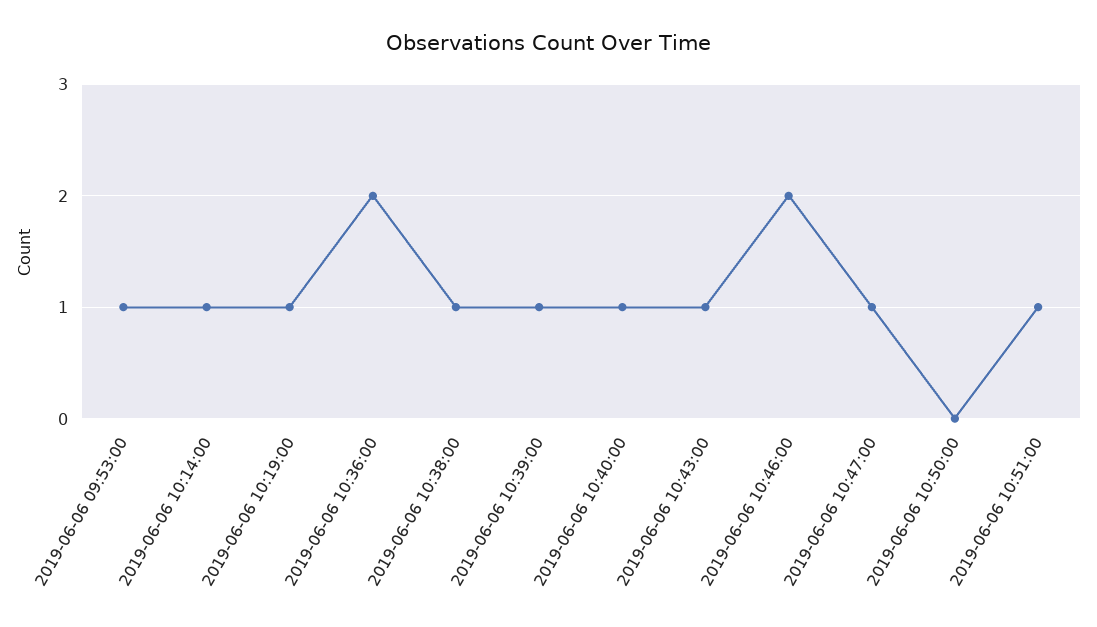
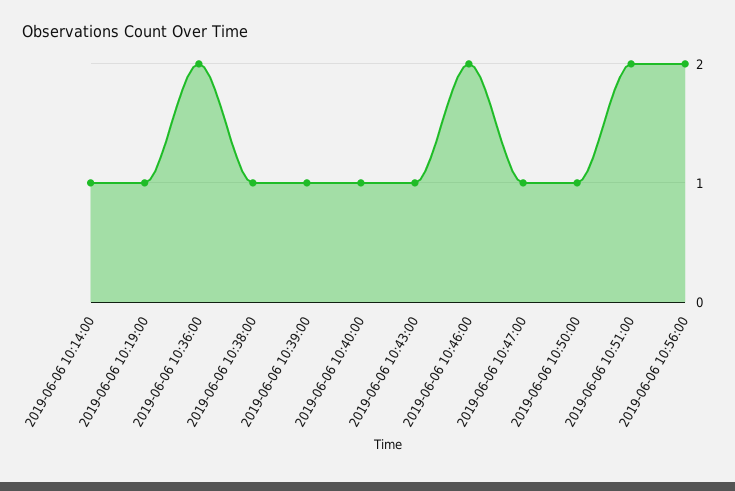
2019-06-06 09:53:00: 1 -> none
2019-06-06 10:50:00: 0 -> 1
2019-06-06 10:51:00: 1 -> 2
2019-06-06 10:56:00: none -> 2

